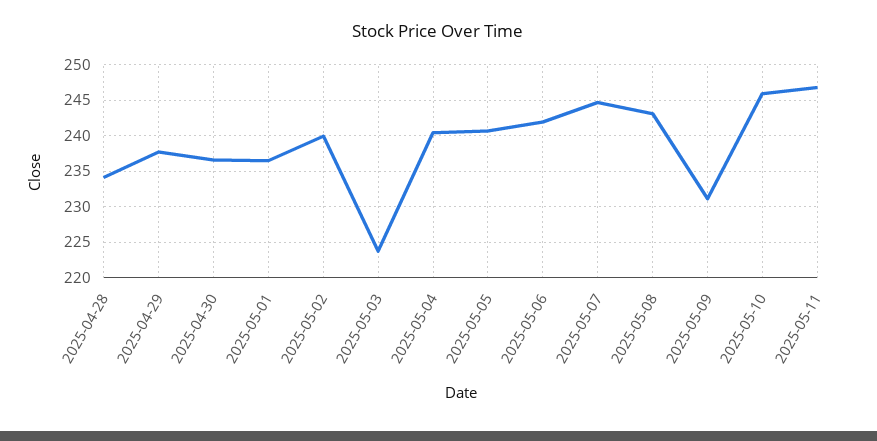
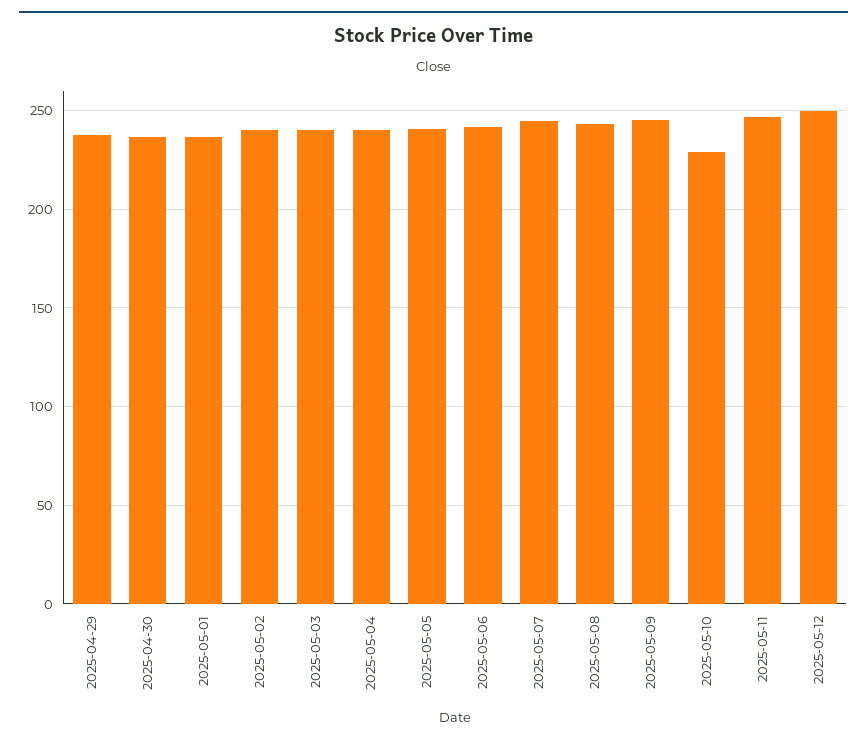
2025-04-28: 234 -> none
2025-05-03: 224 -> 240
2025-05-09: 231 -> 245
2025-05-10: 246 -> 230
2025-05-12: none -> 250

